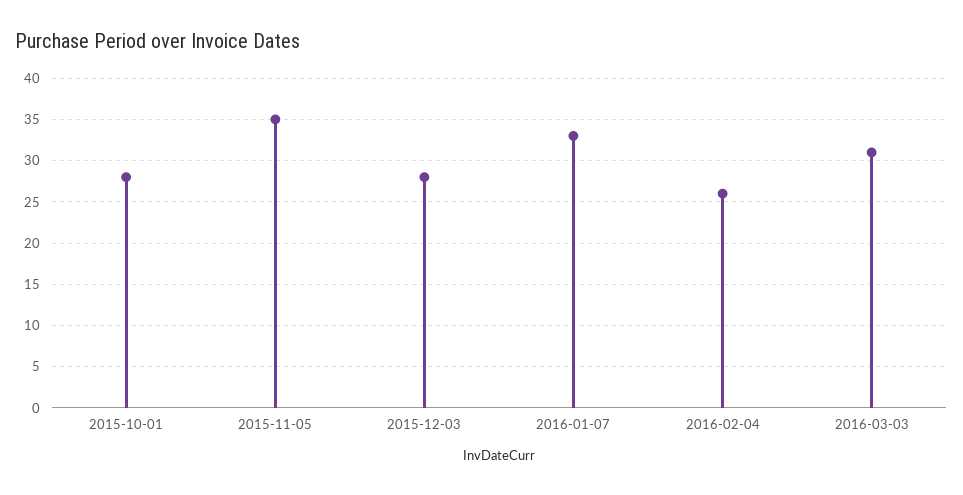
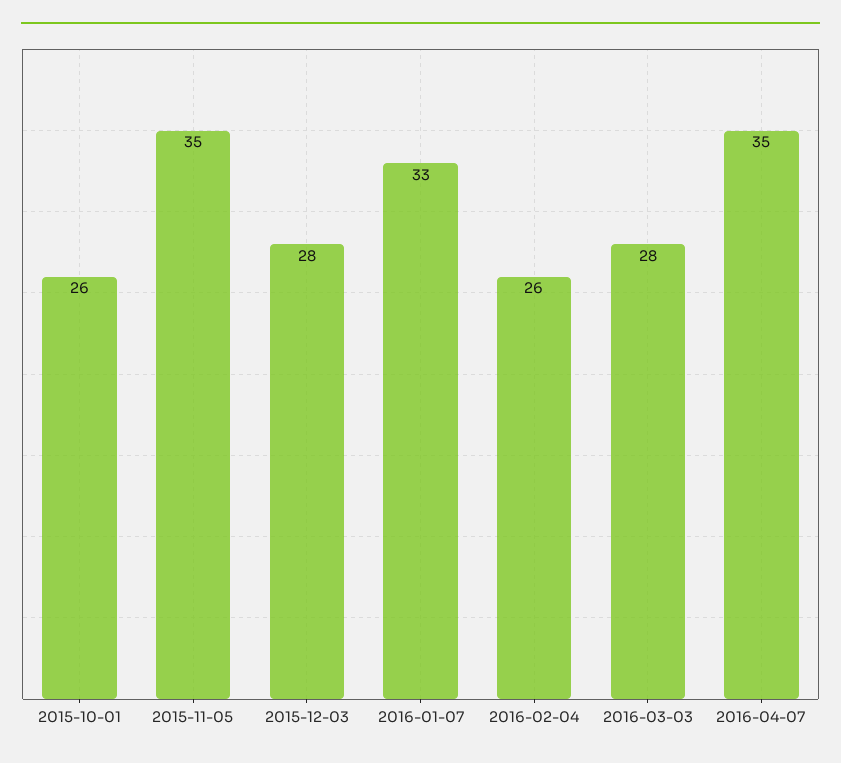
2015-10-01: 28 -> 26
2016-03-03: 31 -> 28
2016-04-07: none -> 35

